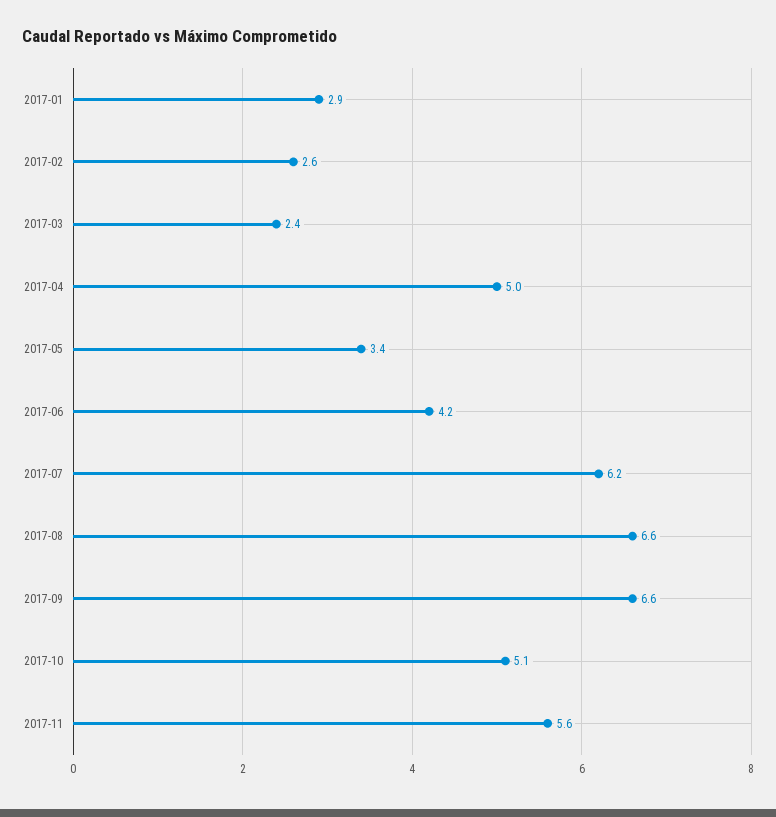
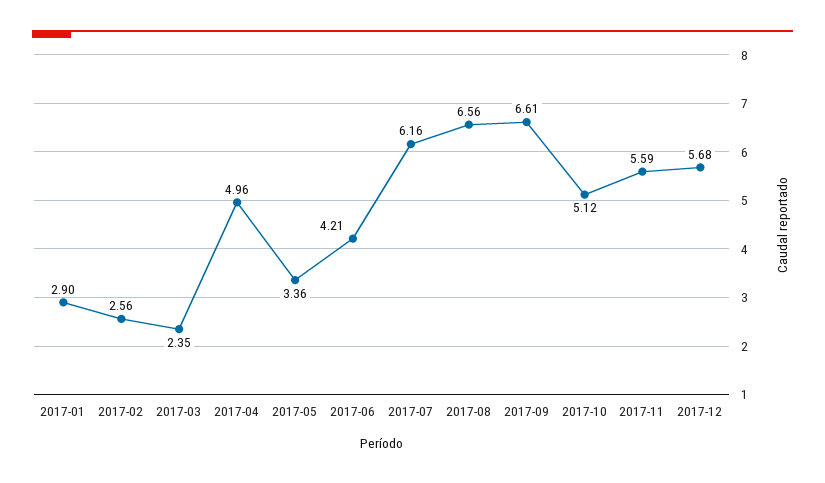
2017-12: none -> 5.68

